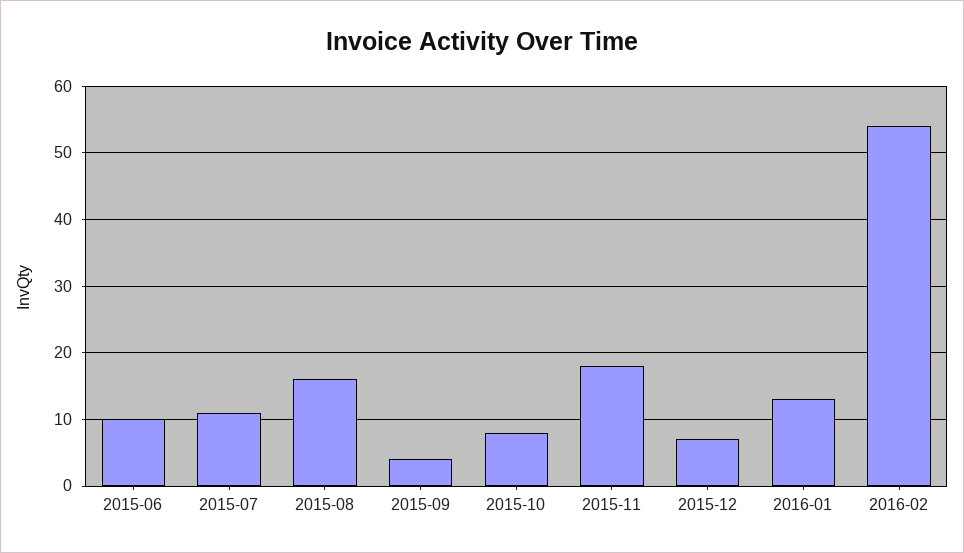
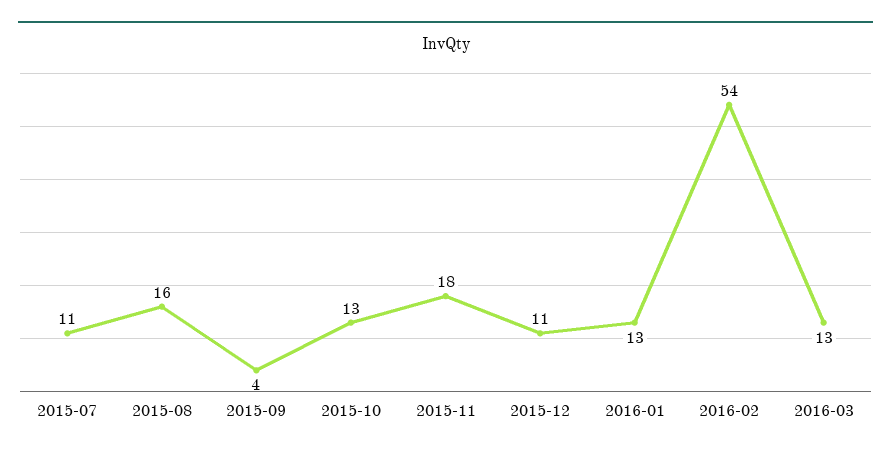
2015-06: 10 -> none
2015-10: 8 -> 13
2015-12: 7 -> 11
2016-03: none -> 13

